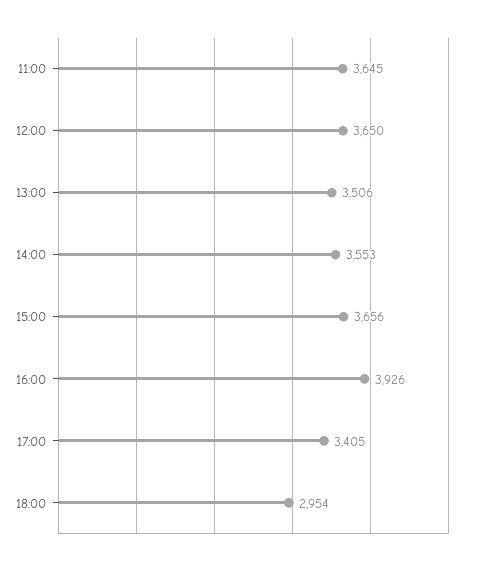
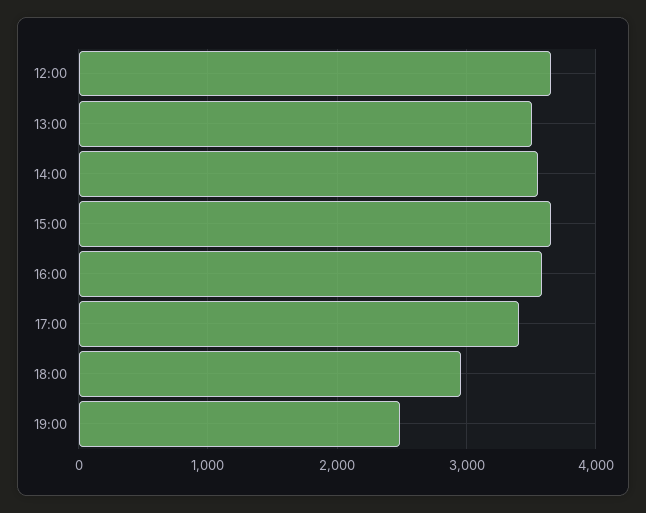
11:00: 3645 -> none
16:00: 3926 -> 3600
19:00: none -> 2500

